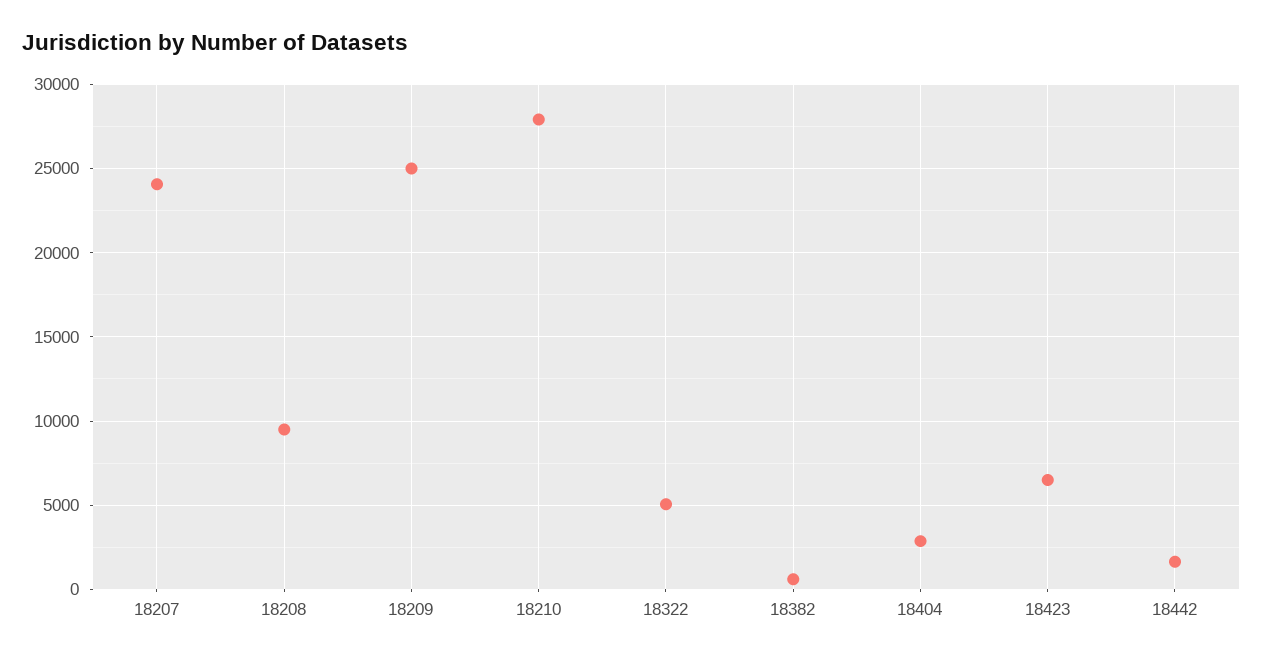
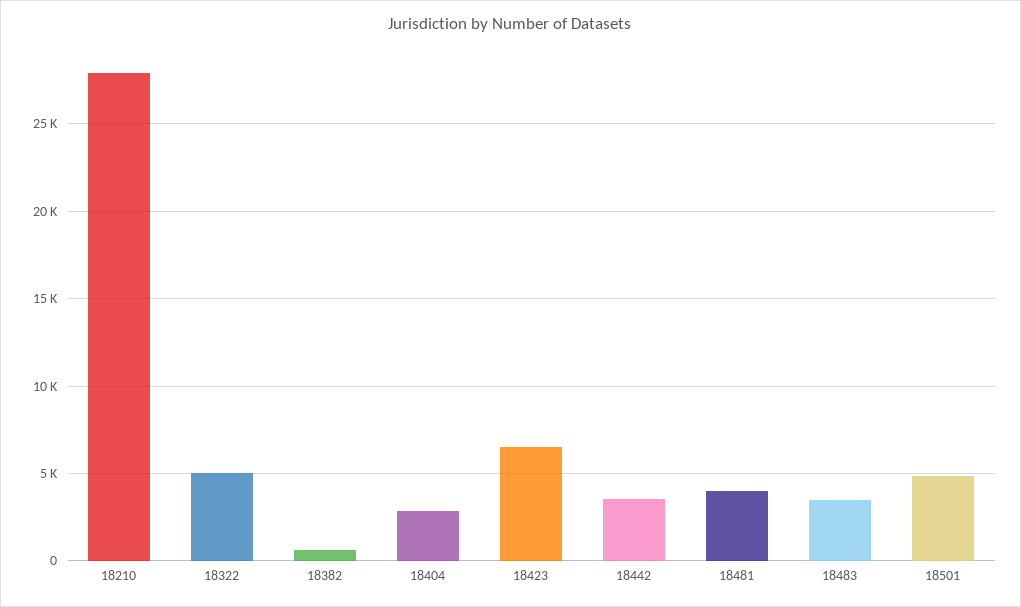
18207: 24000 -> none
18208: 9500 -> none
18209: 25000 -> none
18442: 1500 -> 3500
18481: none -> 4000
18483: none -> 3500
18501: none -> 5000

